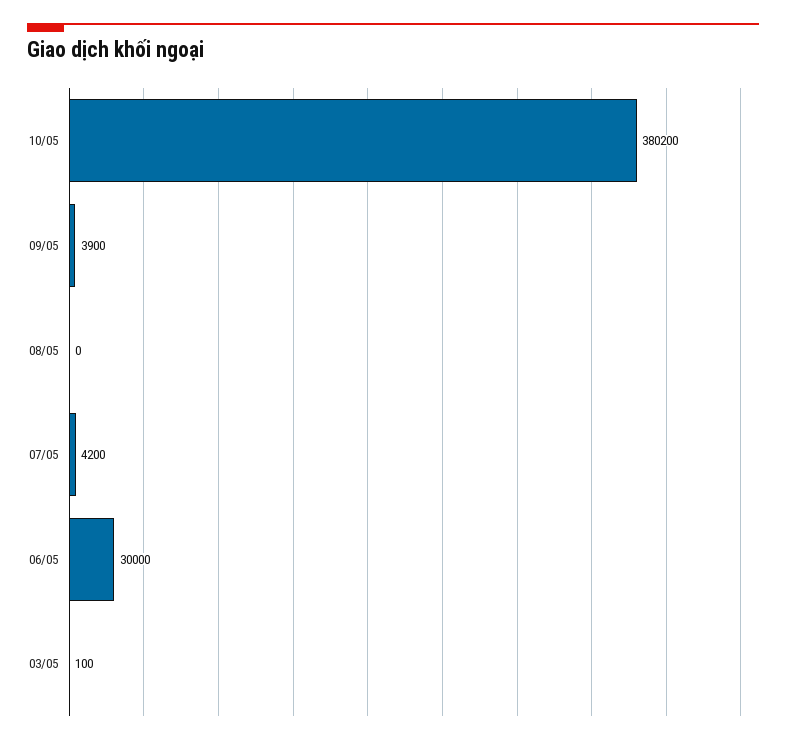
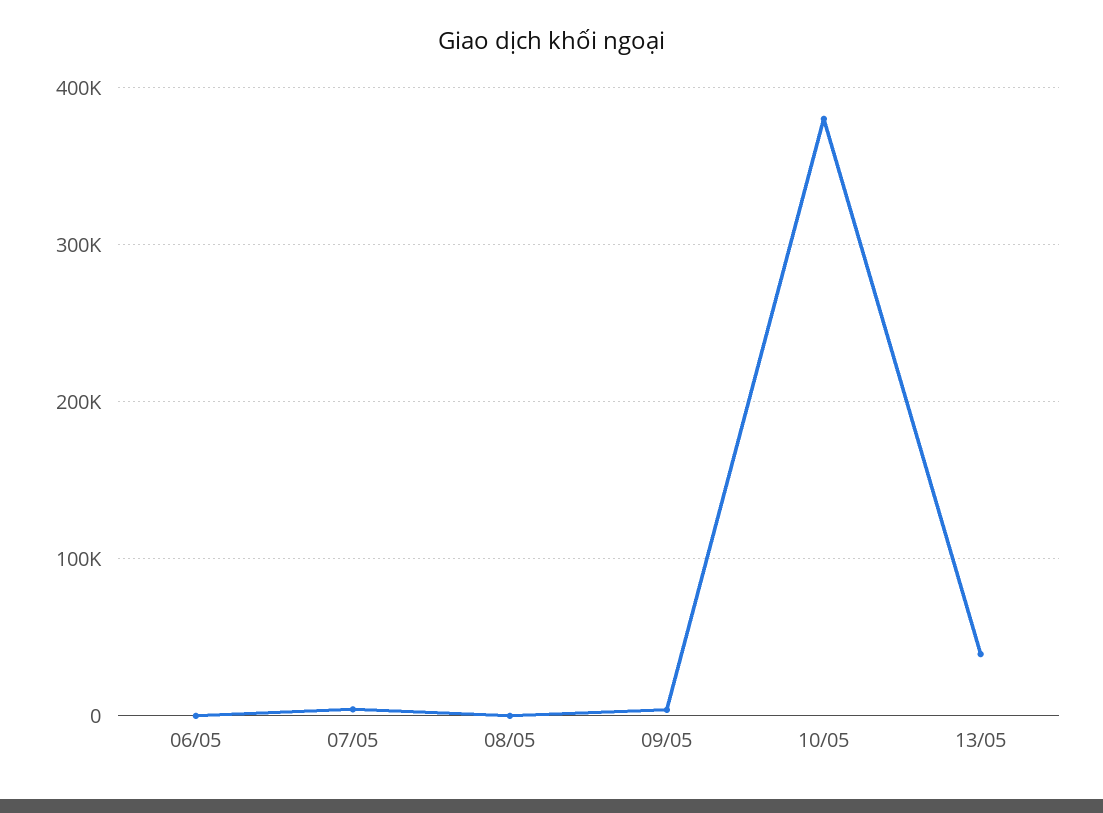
06/05: 30000 -> 0
03/05: 100 -> none
13/05: none -> 40000

